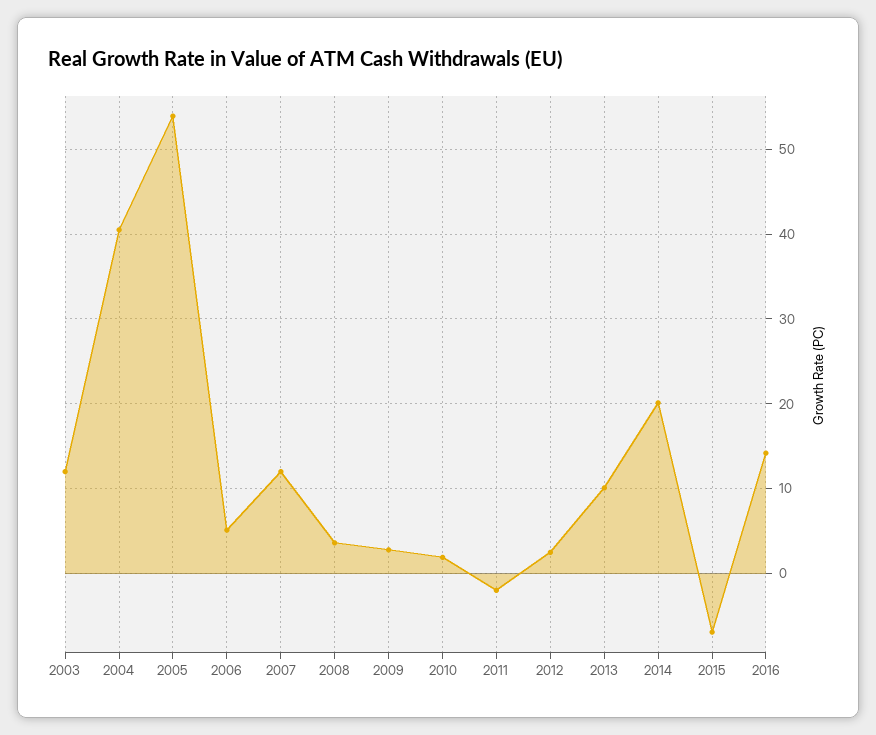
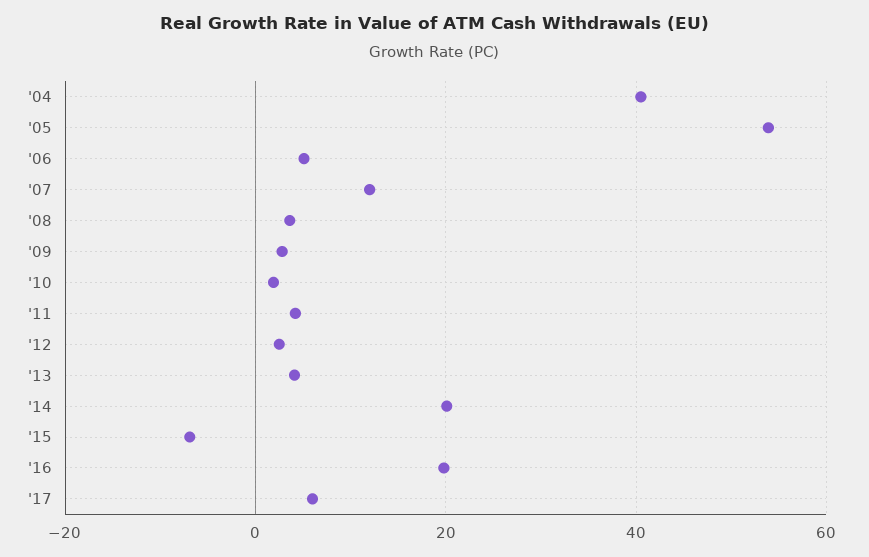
2003: 12 -> none
2011: -2 -> 4
2013: 10 -> 4
2016: 14 -> 20
'17: none -> 6

